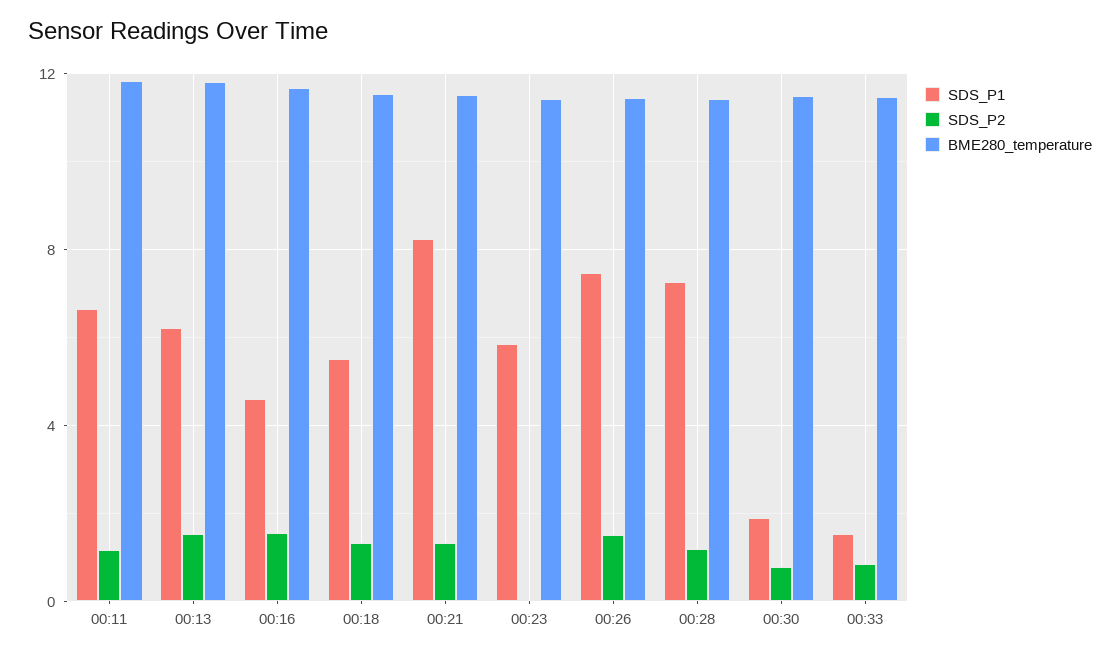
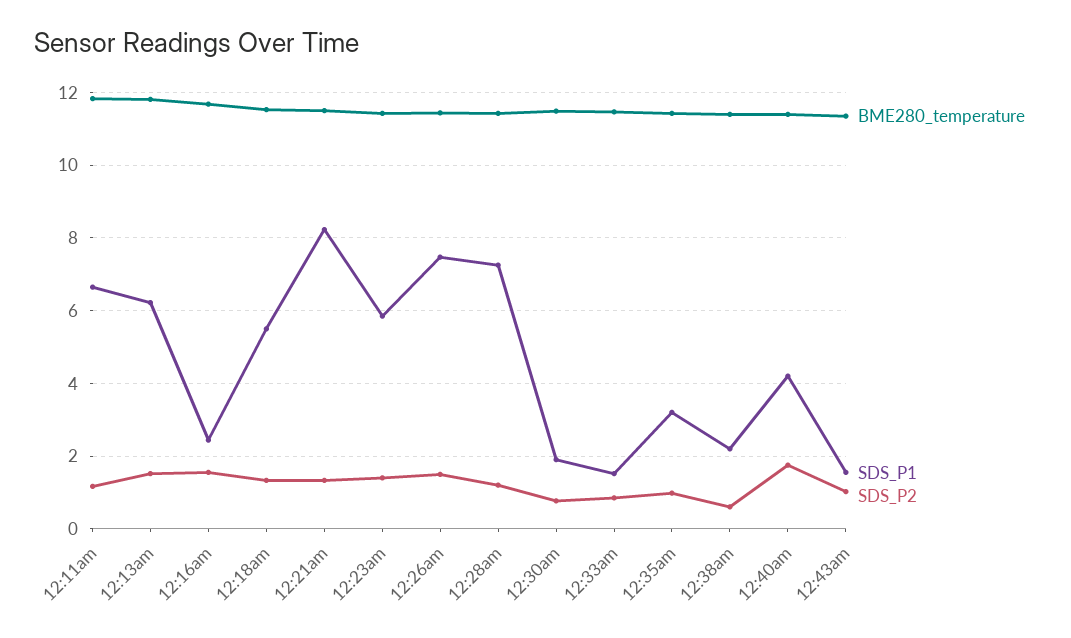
SDS_P1, 00:16: 4.5 -> 2.4
SDS_P2, 00:23: 0 -> 1.4
BME280_temperature, 12:35am: none -> 11.4
SDS_P1, 12:35am: none -> 3.2
SDS_P2, 12:35am: none -> 1
BME280_temperature, 12:38am: none -> 11.4
SDS_P1, 12:38am: none -> 2.2
SDS_P2, 12:38am: none -> 0.6
BME280_temperature, 12:40am: none -> 11.4
SDS_P1, 12:40am: none -> 4.2
SDS_P2, 12:40am: none -> 1.8
BME280_temperature, 12:43am: none -> 11.4
SDS_P1, 12:43am: none -> 1.6
SDS_P2, 12:43am: none -> 1

